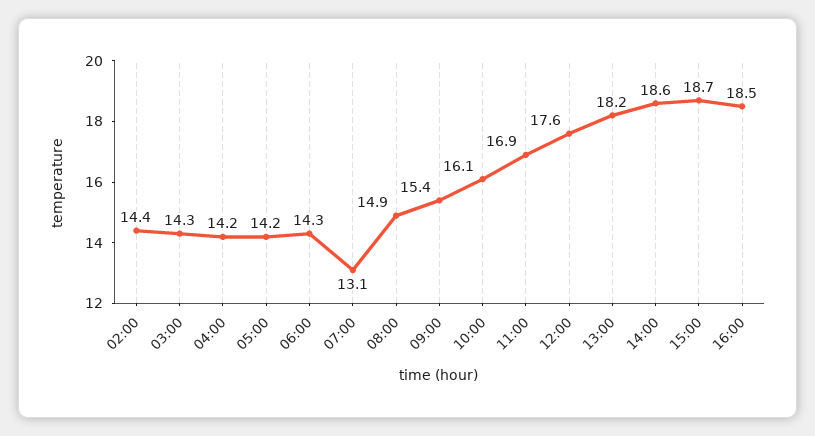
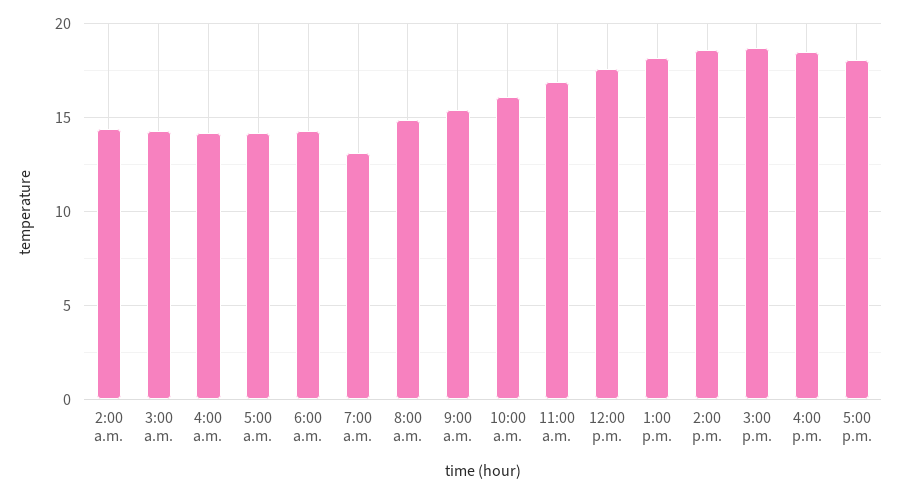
5:00 p.m.: none -> 18

